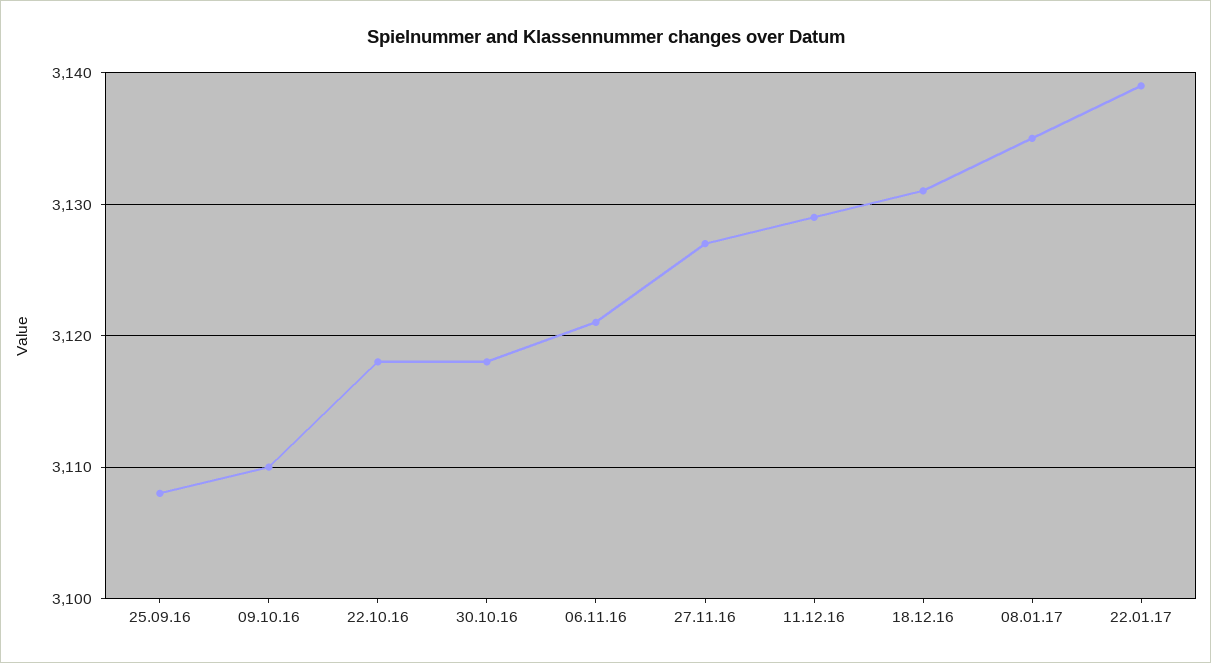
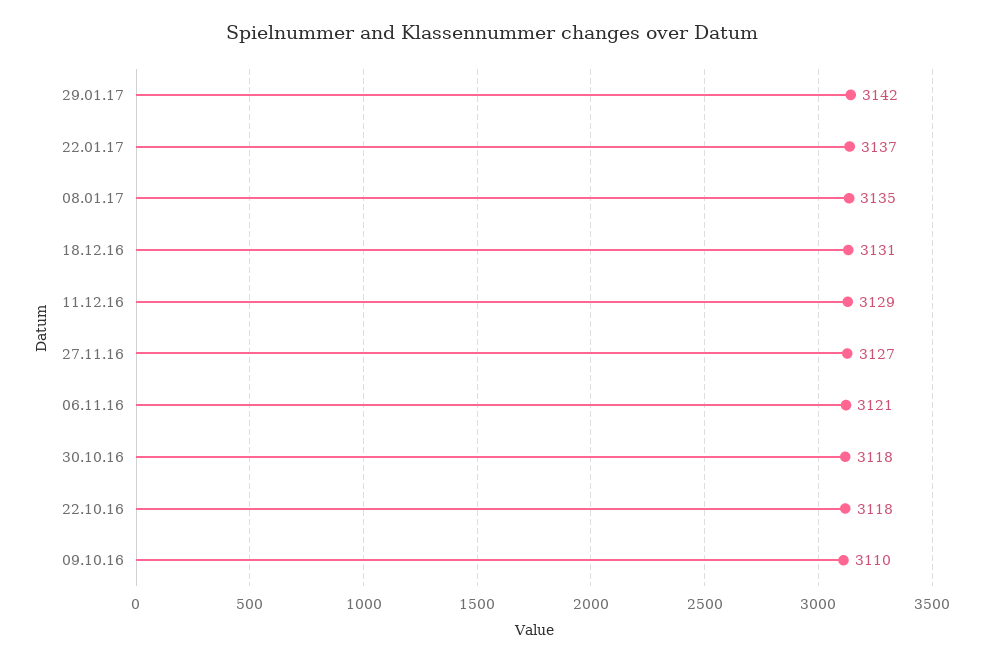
25.09.16: 3108 -> none
22.01.17: 3139 -> 3137
29.01.17: none -> 3142

